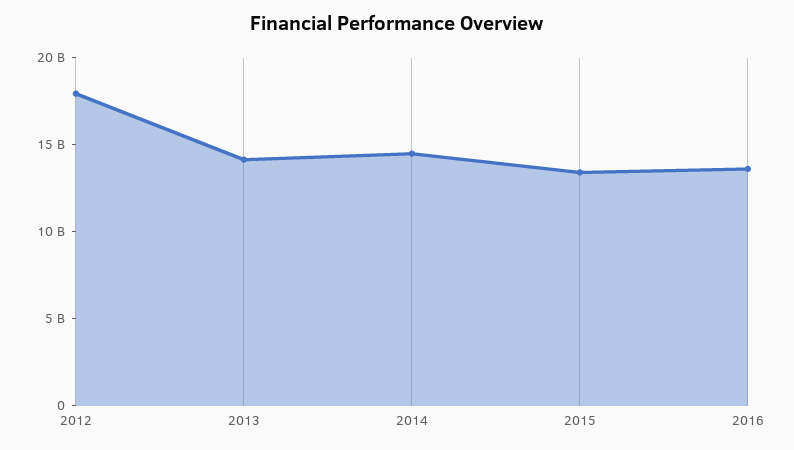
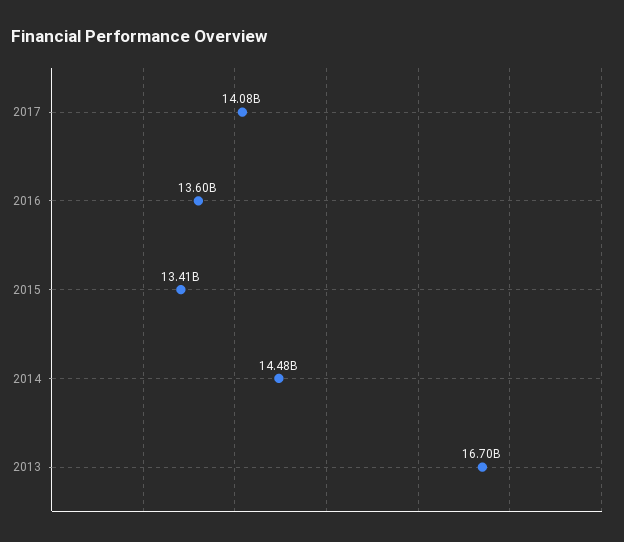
2012: 18000000000 -> none
2013: 14000000000 -> 16700000000
2017: none -> 14080000000

